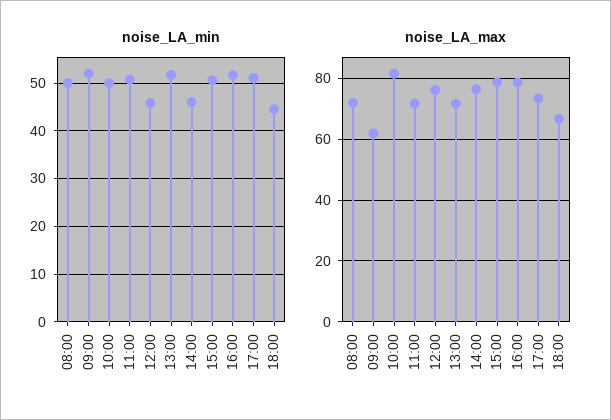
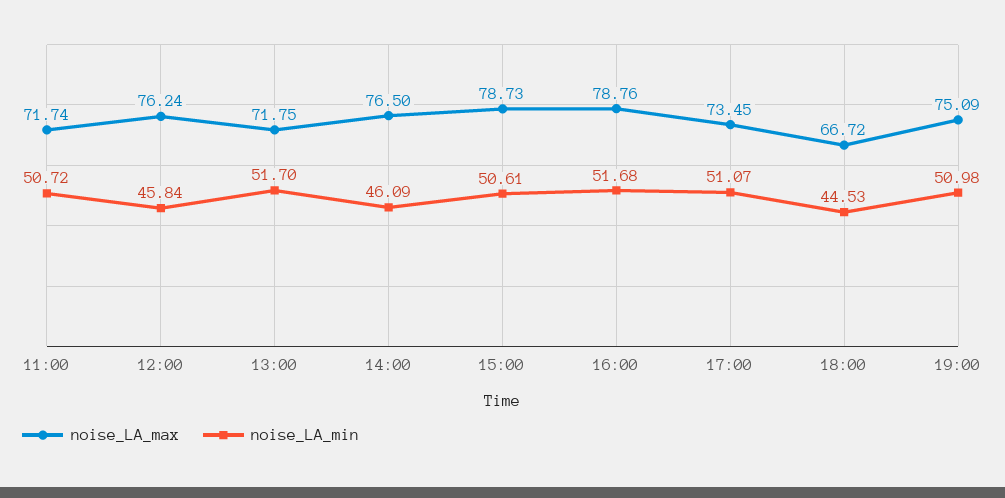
noise_LA_min, 08:00: 50 -> none
noise_LA_min, 09:00: 52 -> none
noise_LA_min, 10:00: 50 -> none
noise_LA_max, 08:00: 72 -> none
noise_LA_max, 09:00: 62 -> none
noise_LA_max, 10:00: 82 -> none
noise_LA_max, 19:00: none -> 75.09
noise_LA_min, 19:00: none -> 50.98

